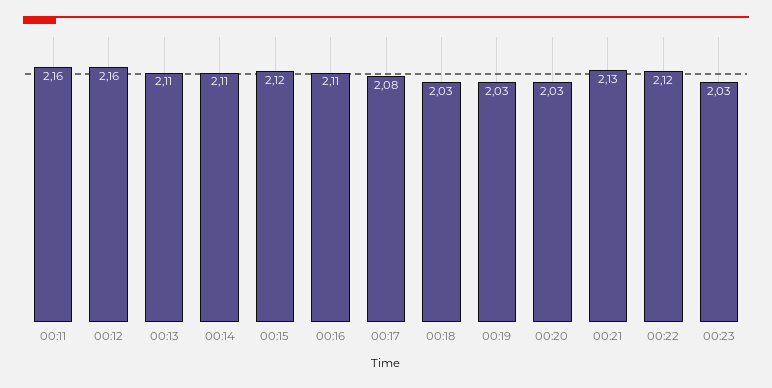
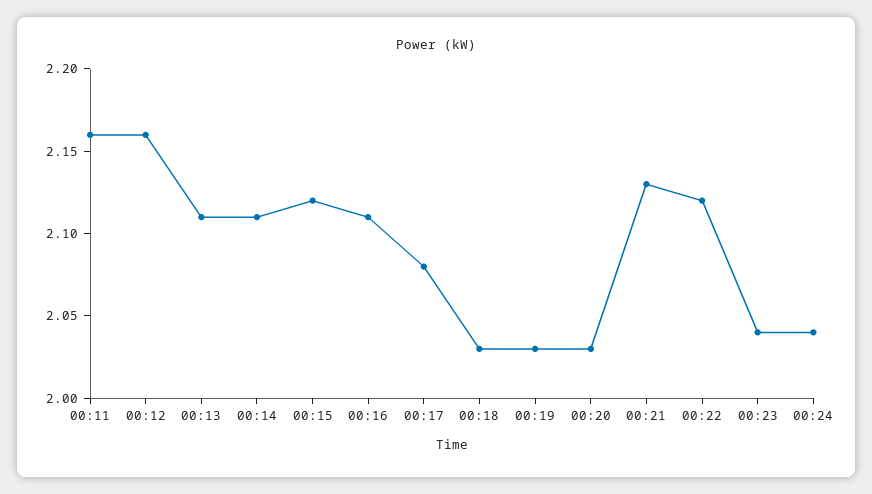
00:23: 2.03 -> 2.04
00:24: none -> 2.04

